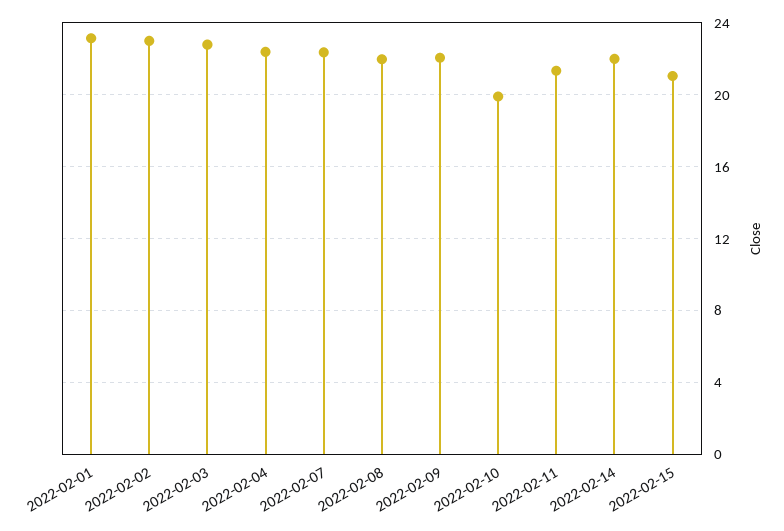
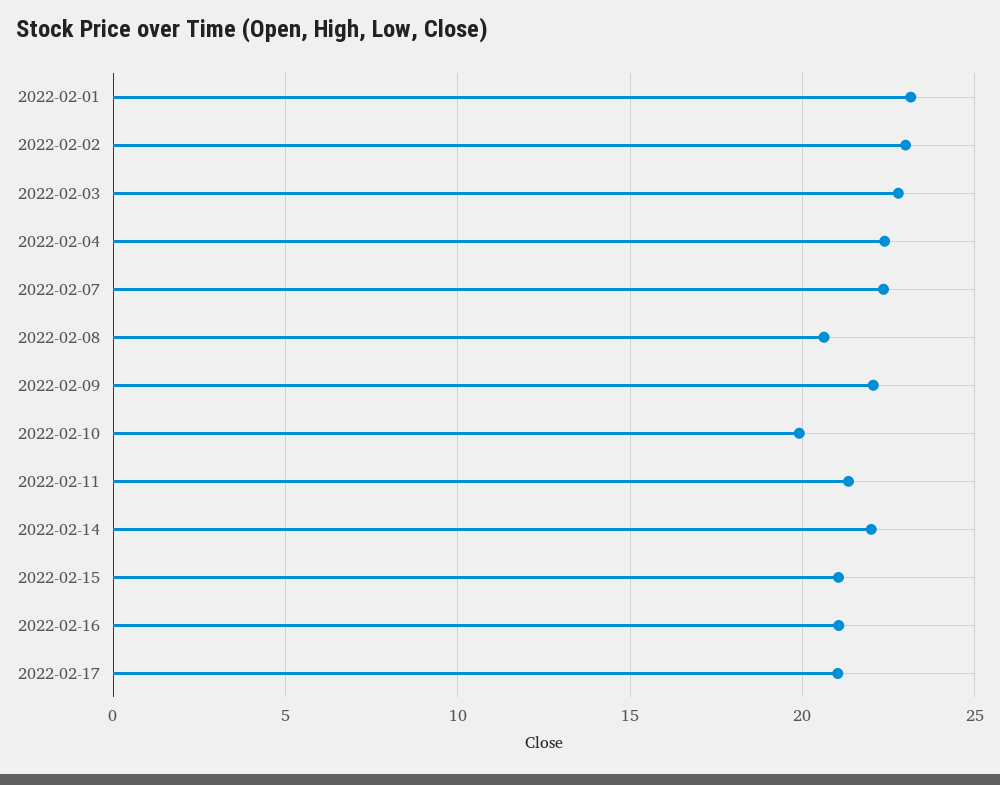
2022-02-08: 22 -> 20.5
2022-02-16: none -> 21
2022-02-17: none -> 21

